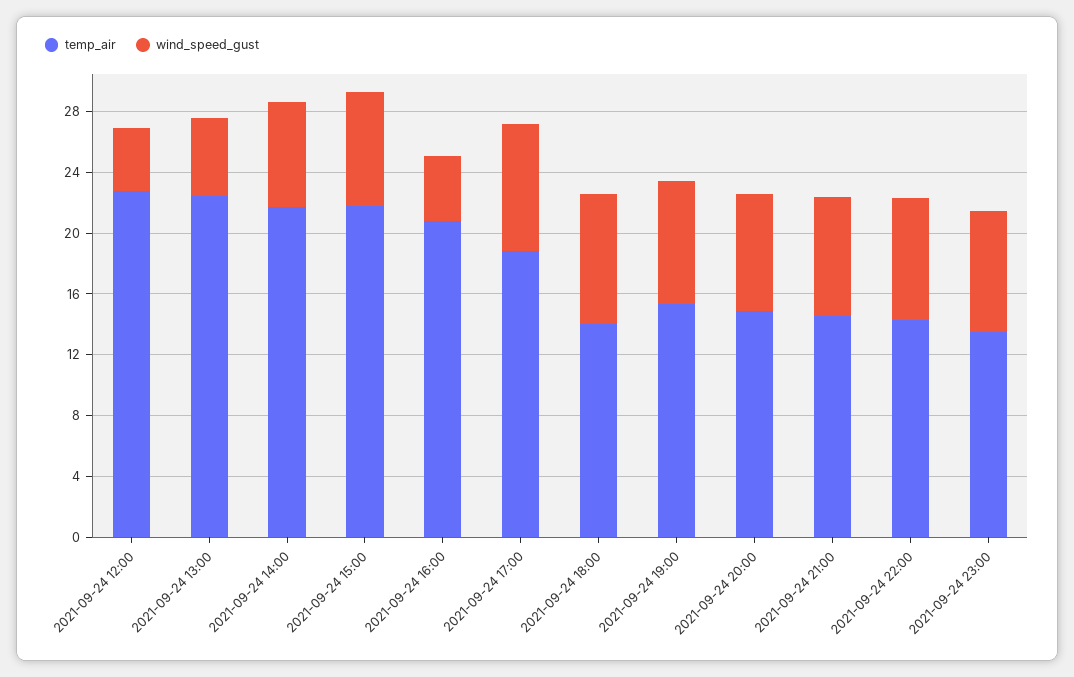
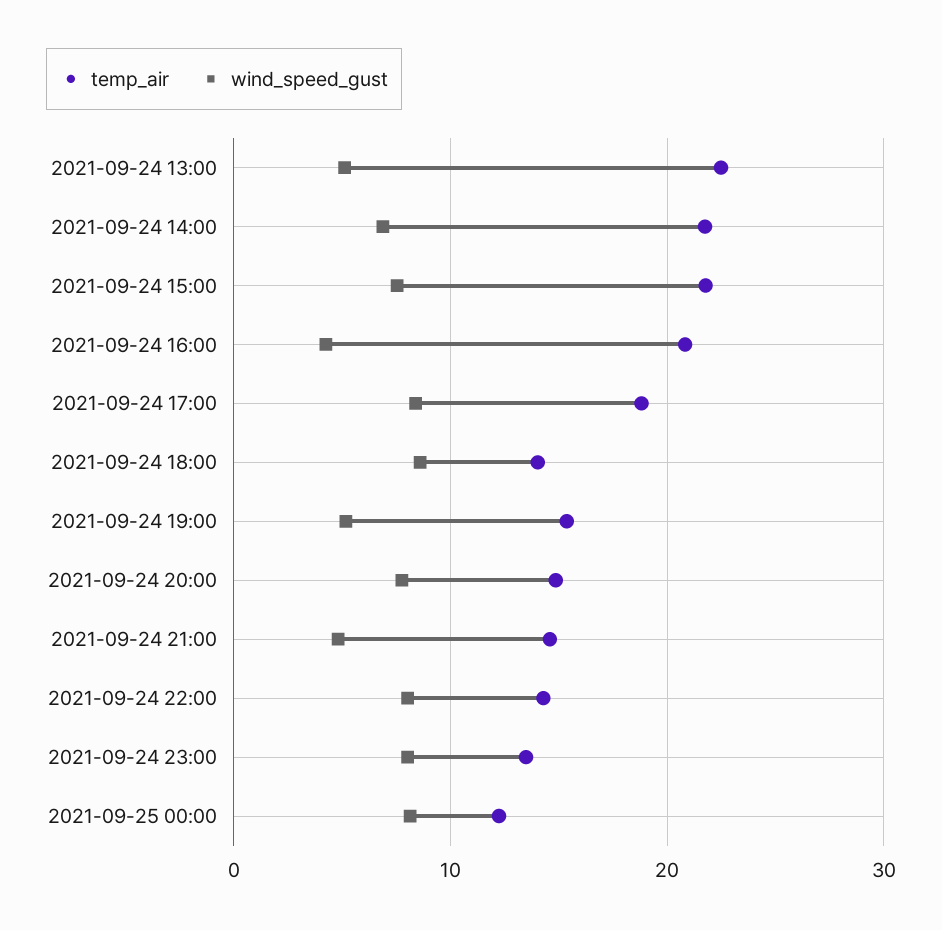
temp_air, 2021-09-24 12:00: 23 -> none
wind_speed_gust, 2021-09-24 12:00: 4 -> none
wind_speed_gust, 2021-09-24 19:00: 8 -> 5
wind_speed_gust, 2021-09-24 21:00: 8 -> 5
temp_air, 2021-09-25 00:00: none -> 12
wind_speed_gust, 2021-09-25 00:00: none -> 8

